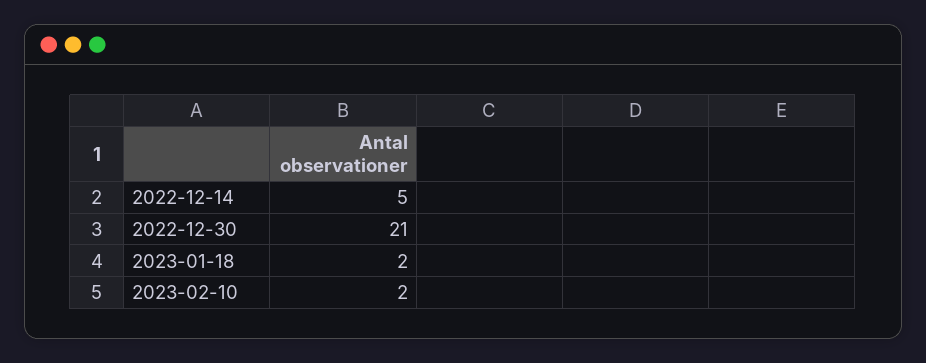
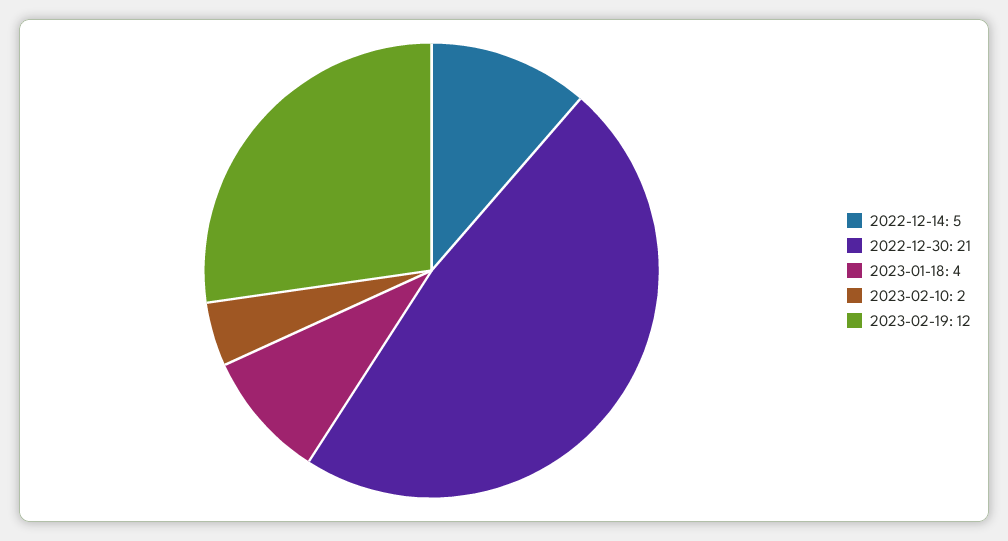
2023-01-18: 2 -> 4
2023-02-19: none -> 12

